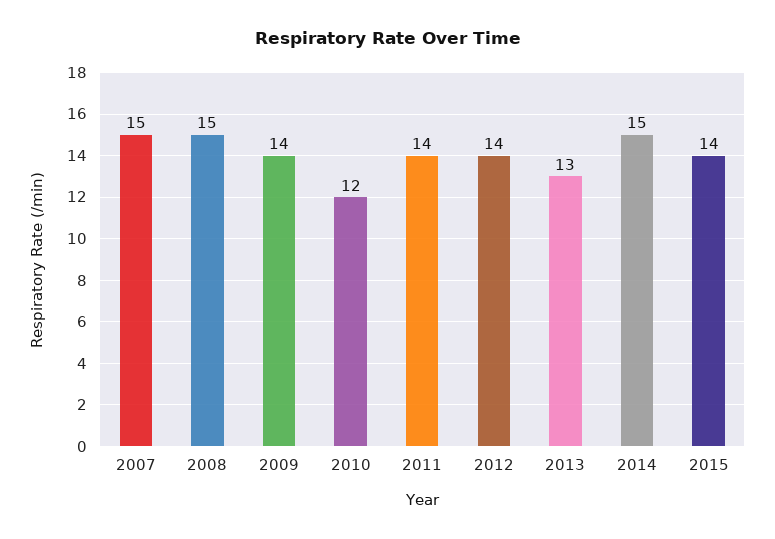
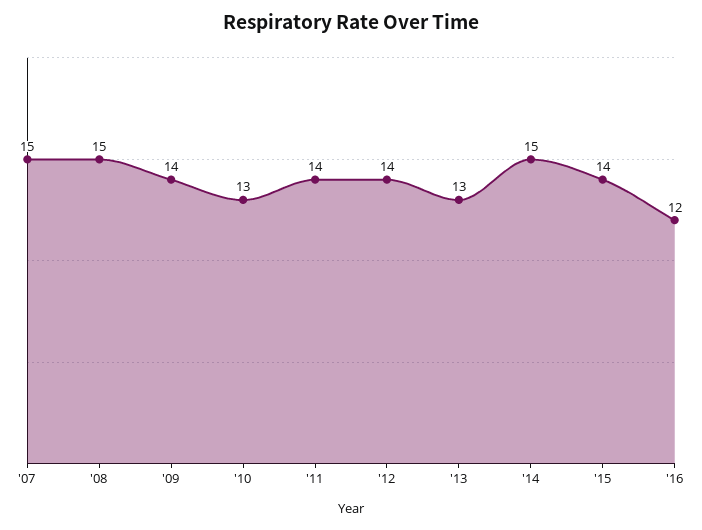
2010: 12 -> 13
'16: none -> 12

